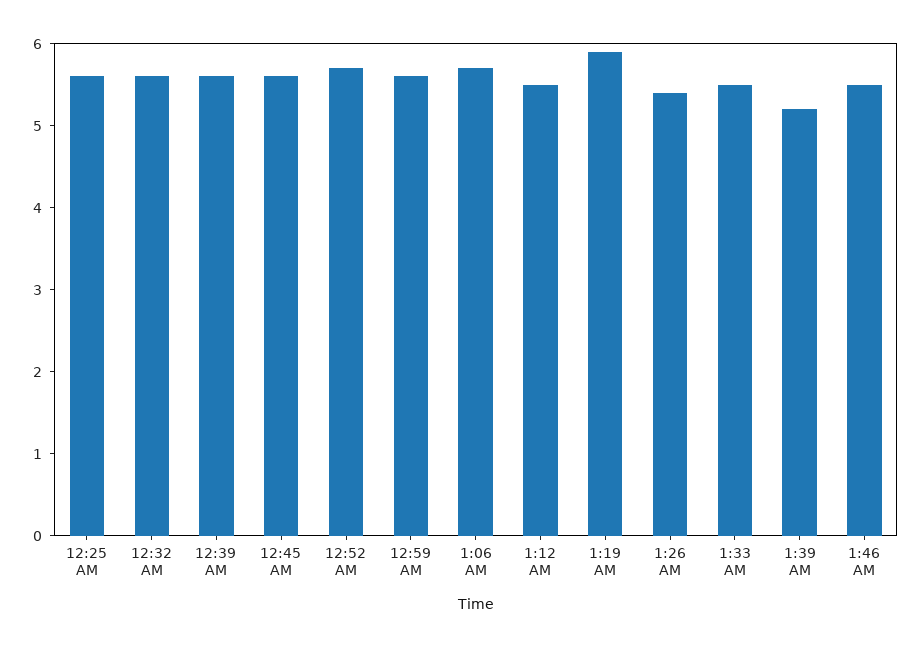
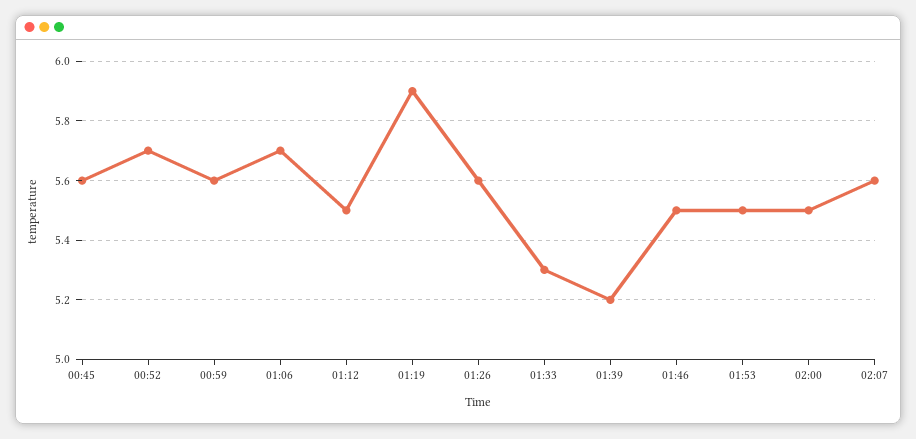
12:25 AM: 5.6 -> none
12:32 AM: 5.6 -> none
12:39 AM: 5.6 -> none
1:26 AM: 5.4 -> 5.6
1:33 AM: 5.5 -> 5.3
01:53: none -> 5.5
02:00: none -> 5.5
02:07: none -> 5.6

